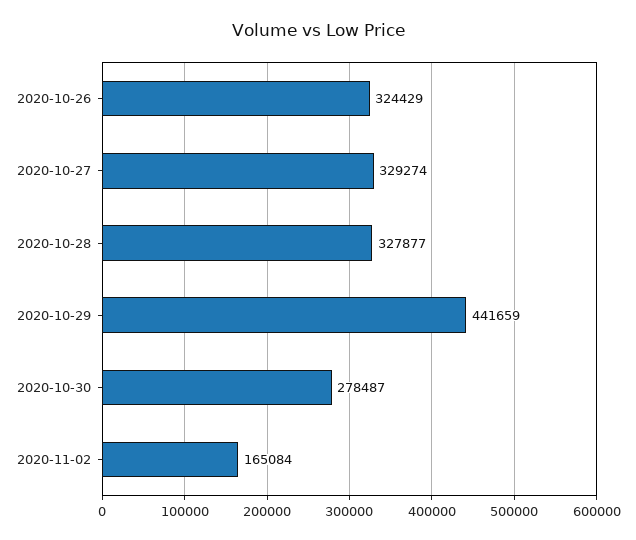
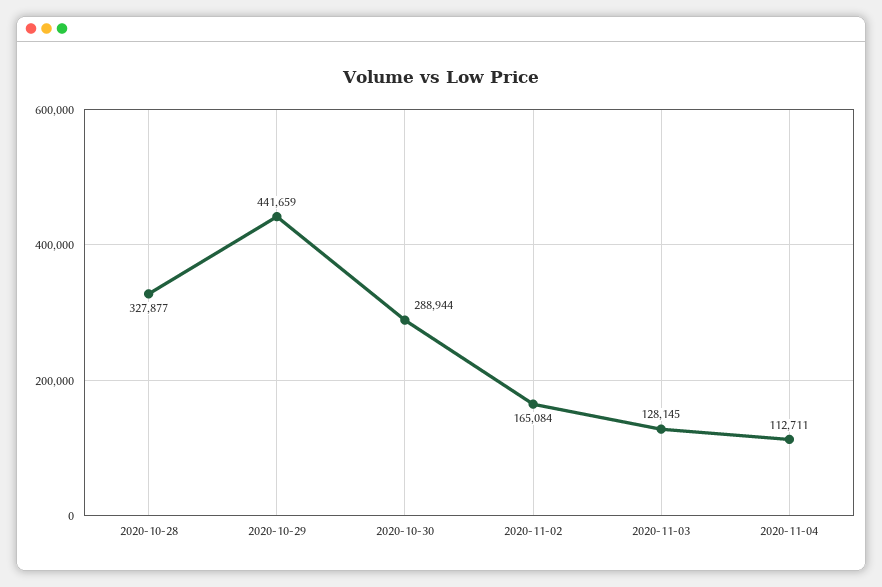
2020-10-26: 324429 -> none
2020-10-27: 329274 -> none
2020-10-30: 278487 -> 288944
2020-11-03: none -> 128145
2020-11-04: none -> 112711

